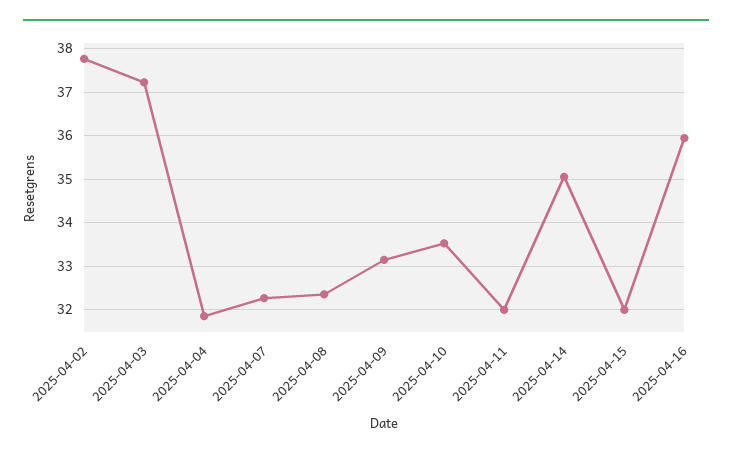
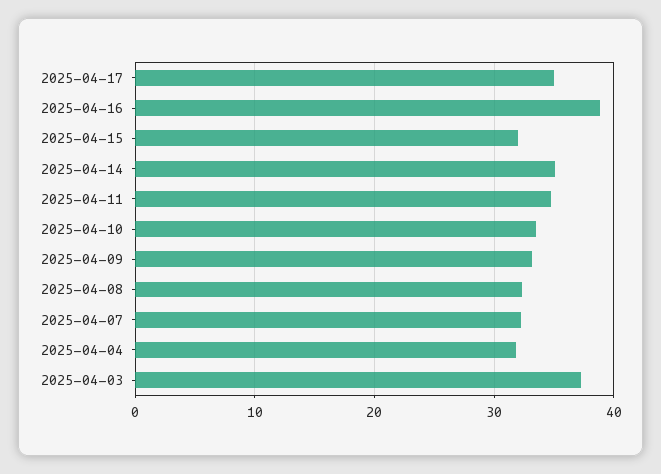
2025-04-02: 37.8 -> none
2025-04-11: 32 -> 35
2025-04-16: 36 -> 39
2025-04-17: none -> 35

